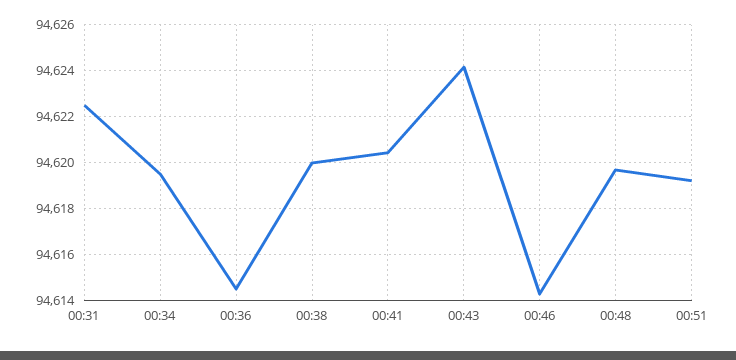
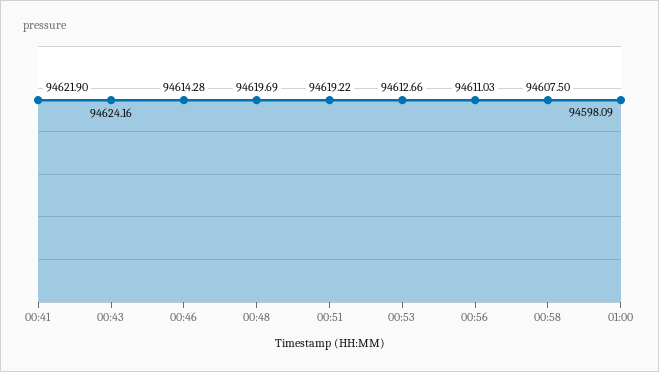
00:31: 94622.5 -> none
00:34: 94619.5 -> none
00:36: 94614.5 -> none
00:38: 94620 -> none
00:41: 94620.5 -> 94621.9
00:53: none -> 94612.66
00:56: none -> 94611.03
00:58: none -> 94607.5
01:00: none -> 94598.09

